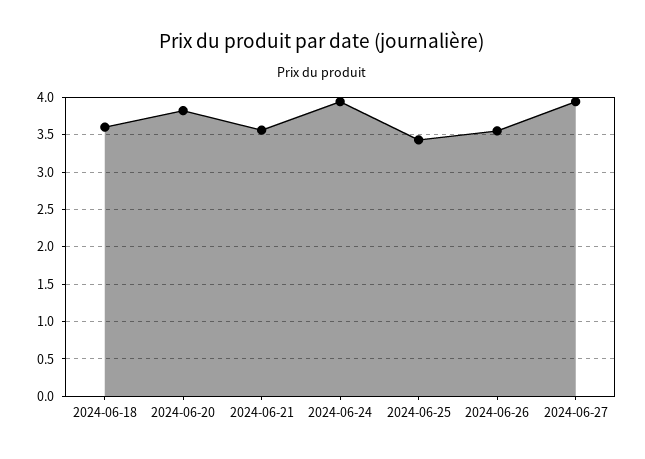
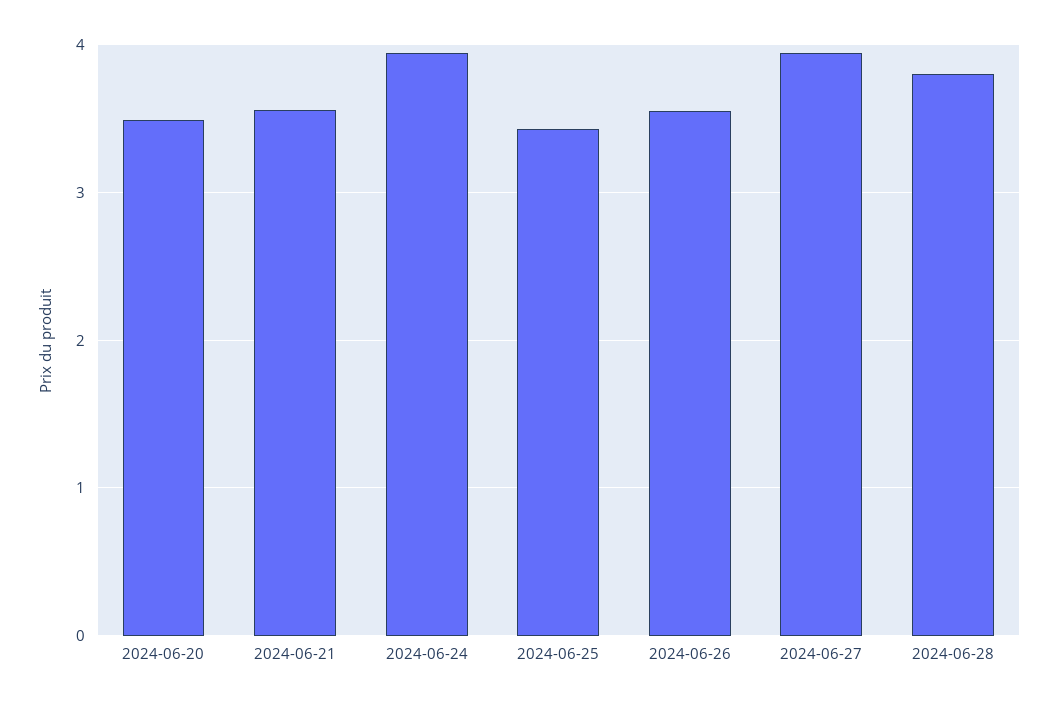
2024-06-18: 3.6 -> none
2024-06-20: 3.8 -> 3.5
2024-06-28: none -> 3.8

